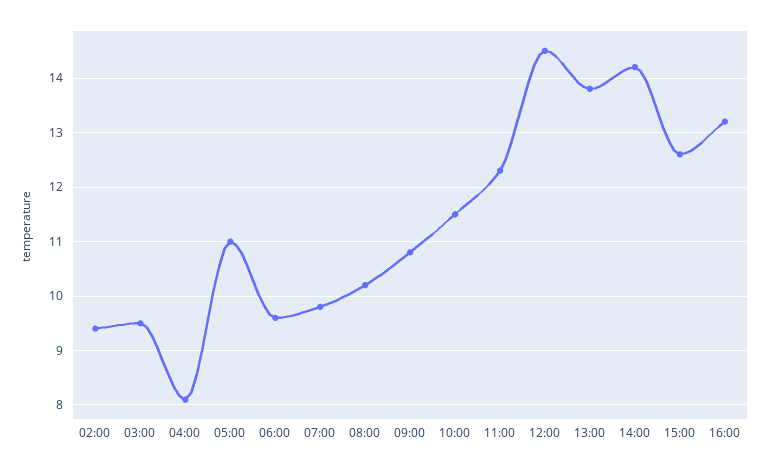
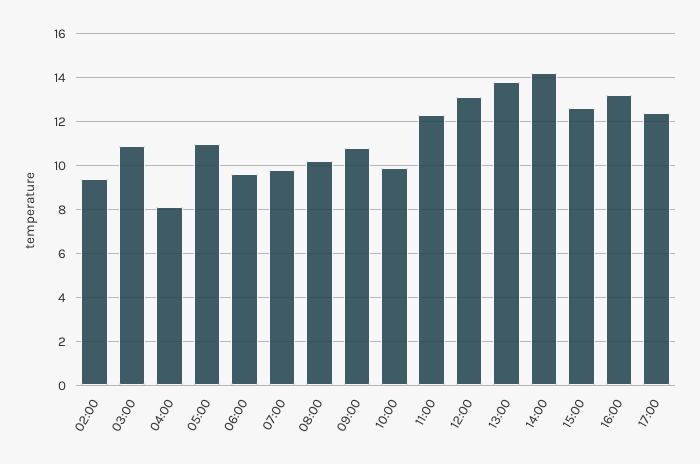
03:00: 9.5 -> 11
10:00: 11.5 -> 10
12:00: 14.5 -> 13
17:00: none -> 12.5

